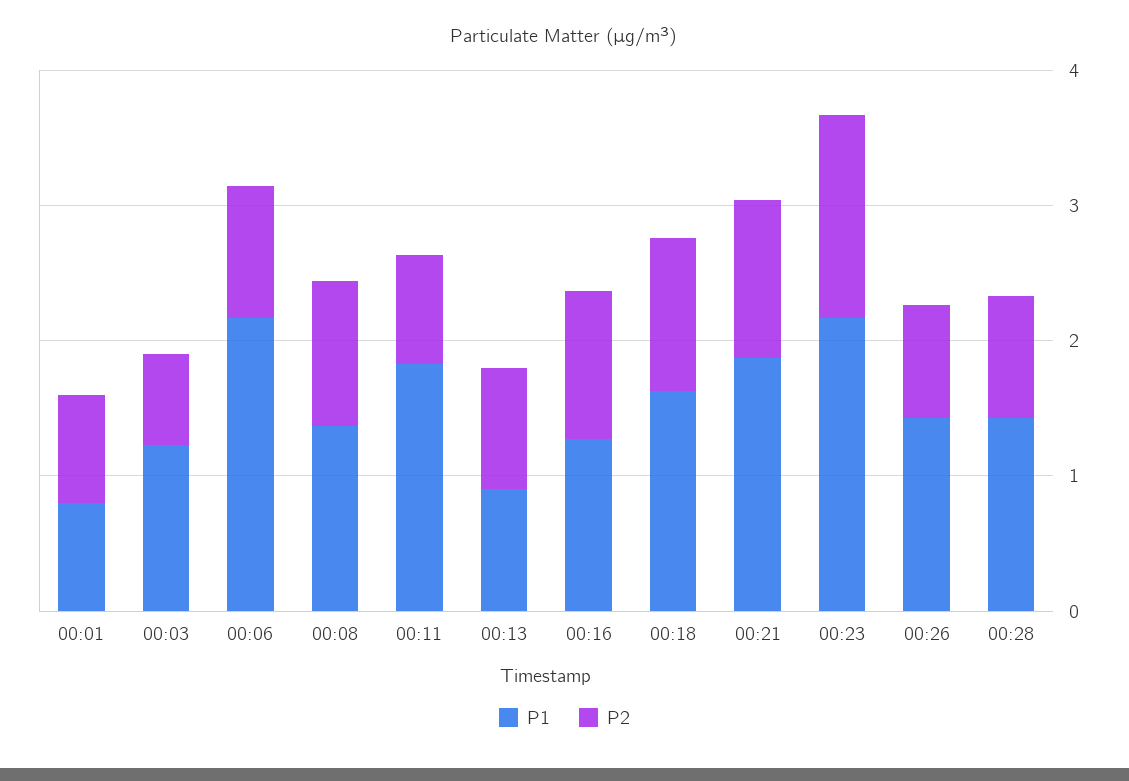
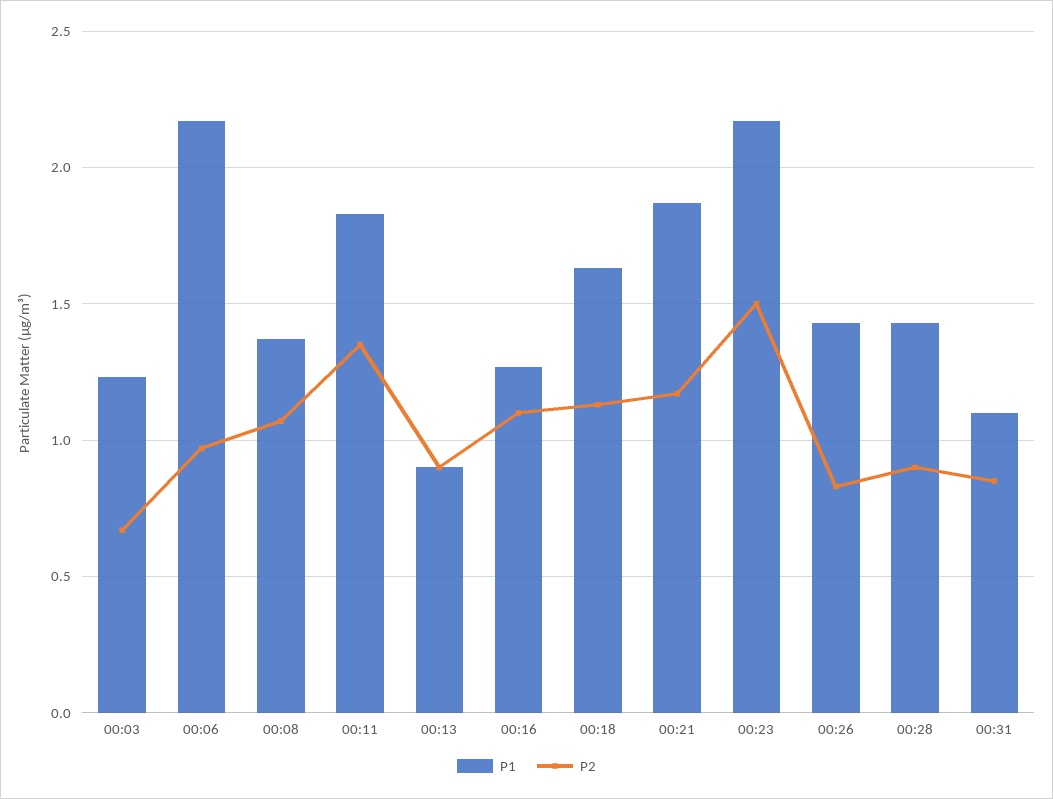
P1, 00:01: 0.8 -> none
P2, 00:01: 0.8 -> none
P2, 00:11: 0.8 -> 1.35
P1, 00:31: none -> 1.1
P2, 00:31: none -> 0.85

